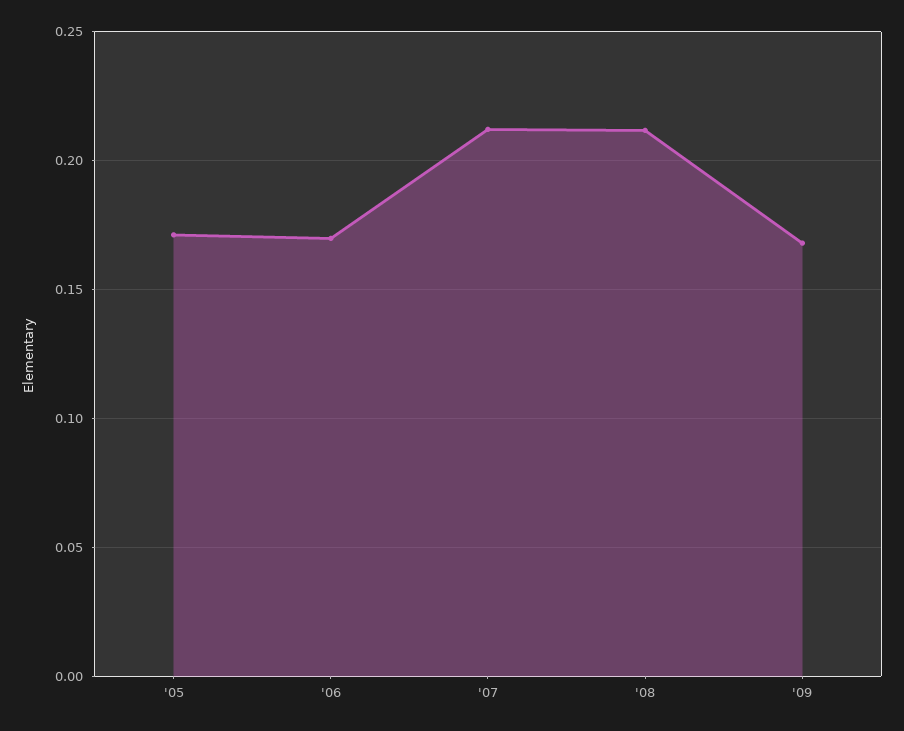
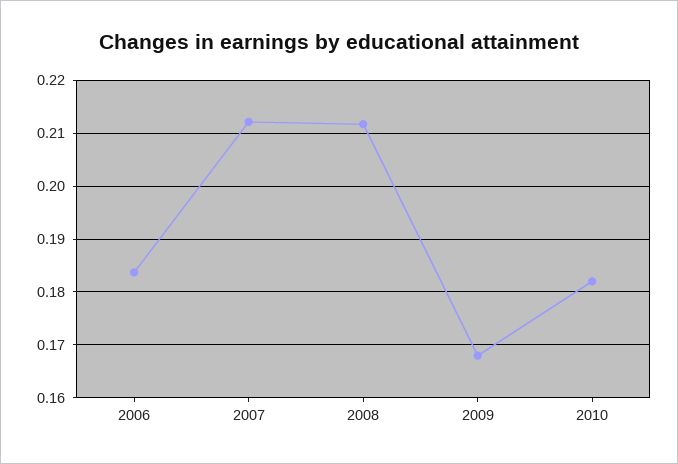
'05: 0.17 -> none
'06: 0.17 -> 0.184
2010: none -> 0.182

